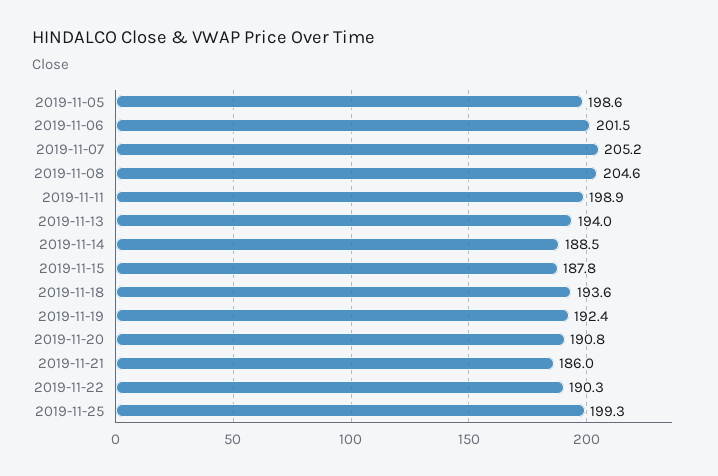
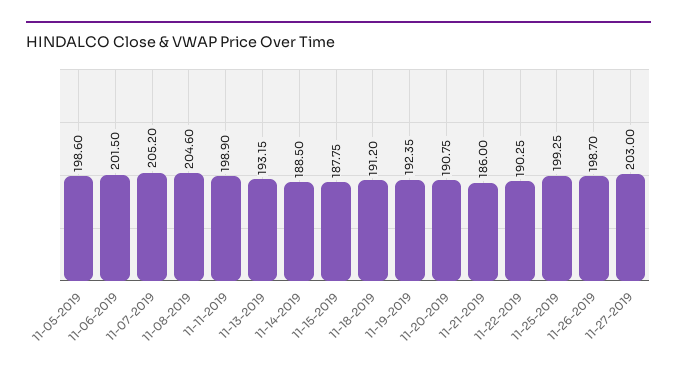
2019-11-13: 194 -> 193.15
2019-11-18: 193.6 -> 191.2
11-26-2019: none -> 198.7
11-27-2019: none -> 203

